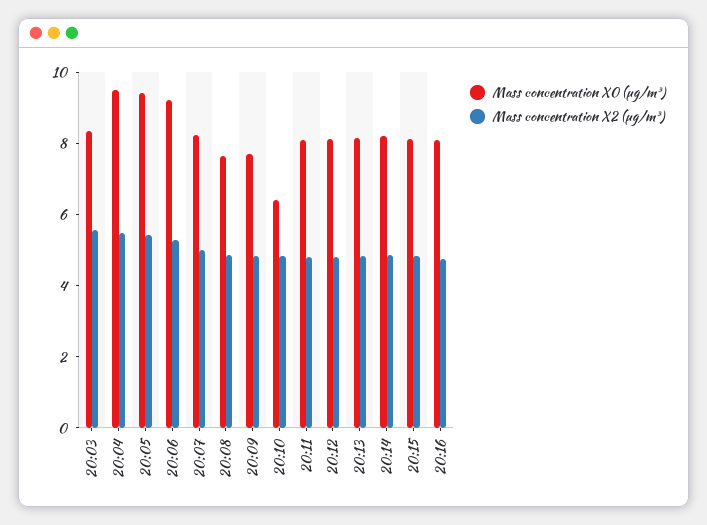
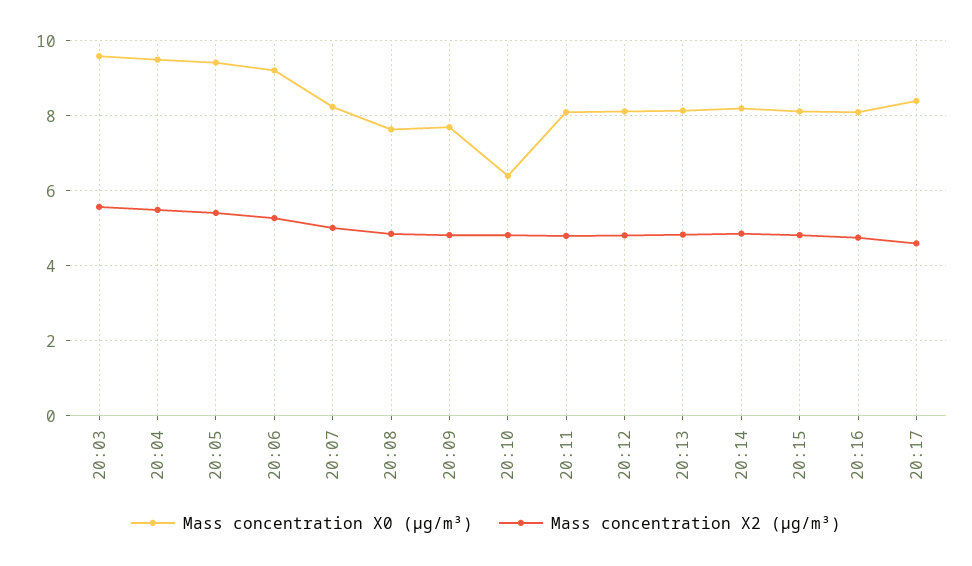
Mass concentration X0 (μg/m³), 20:03: 8.5 -> 9.6
Mass concentration X0 (μg/m³), 20:17: none -> 8.4
Mass concentration X2 (μg/m³), 20:17: none -> 4.6

